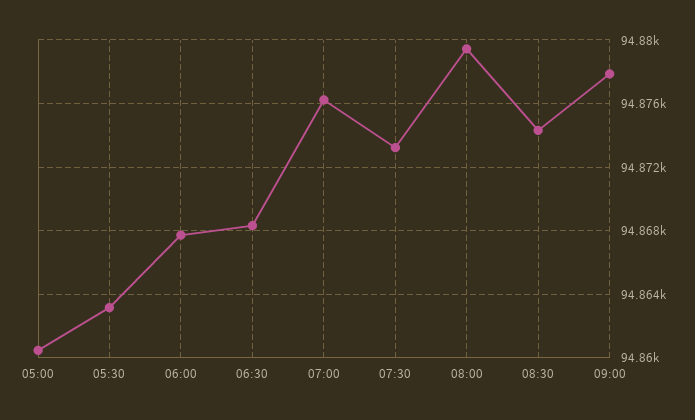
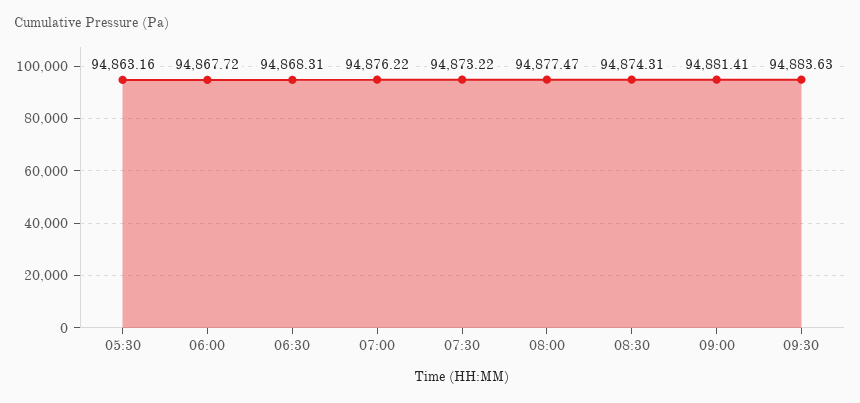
05:00: 94860.5 -> none
08:00: 94879.5 -> 94877.47
09:00: 94878 -> 94881.41
09:30: none -> 94883.63

